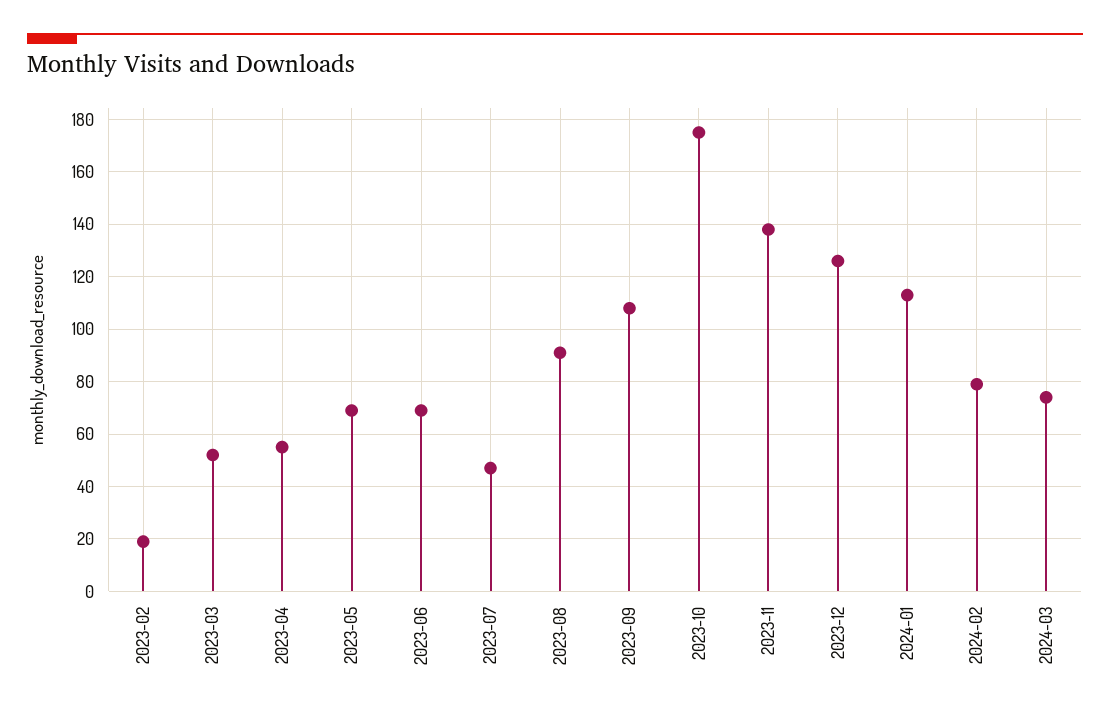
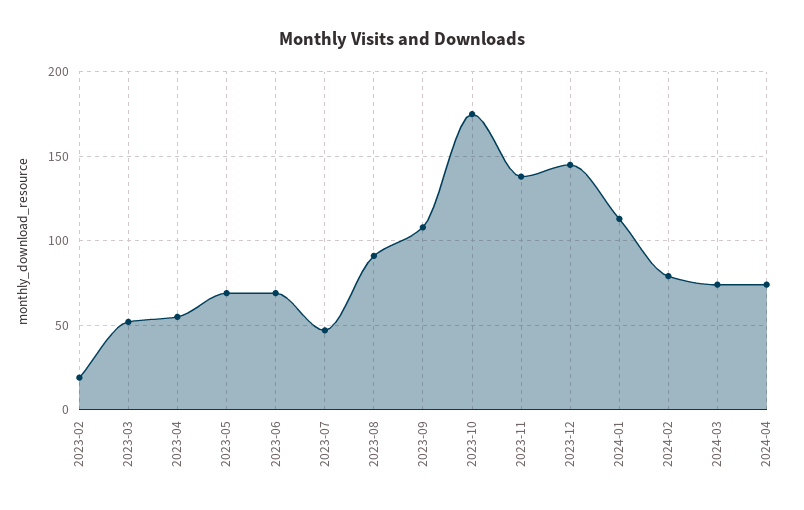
2023-12: 125 -> 145
2024-04: none -> 75

